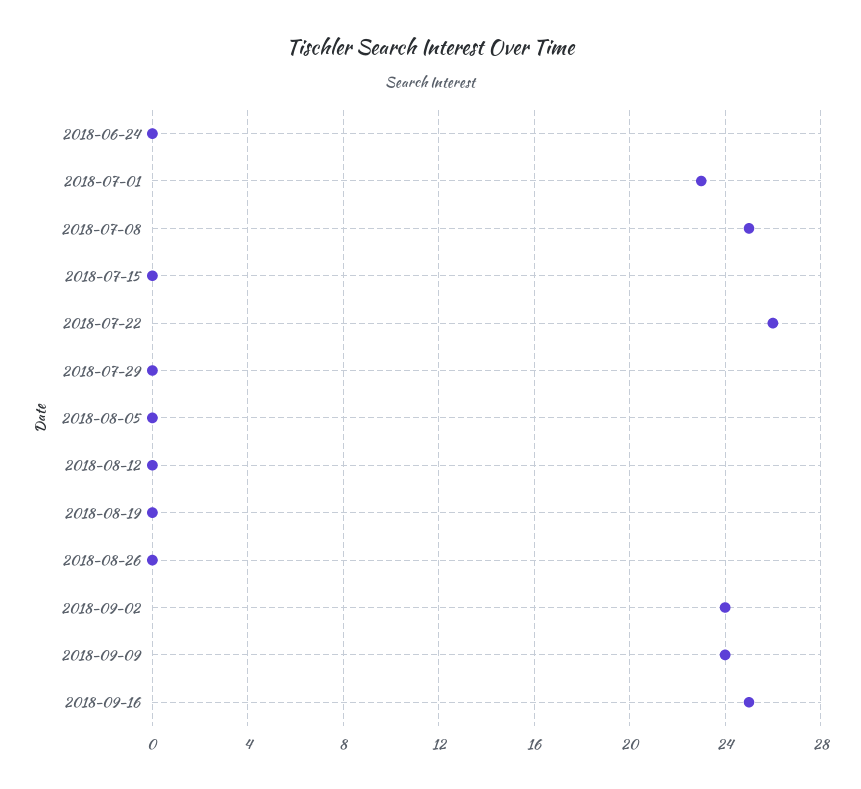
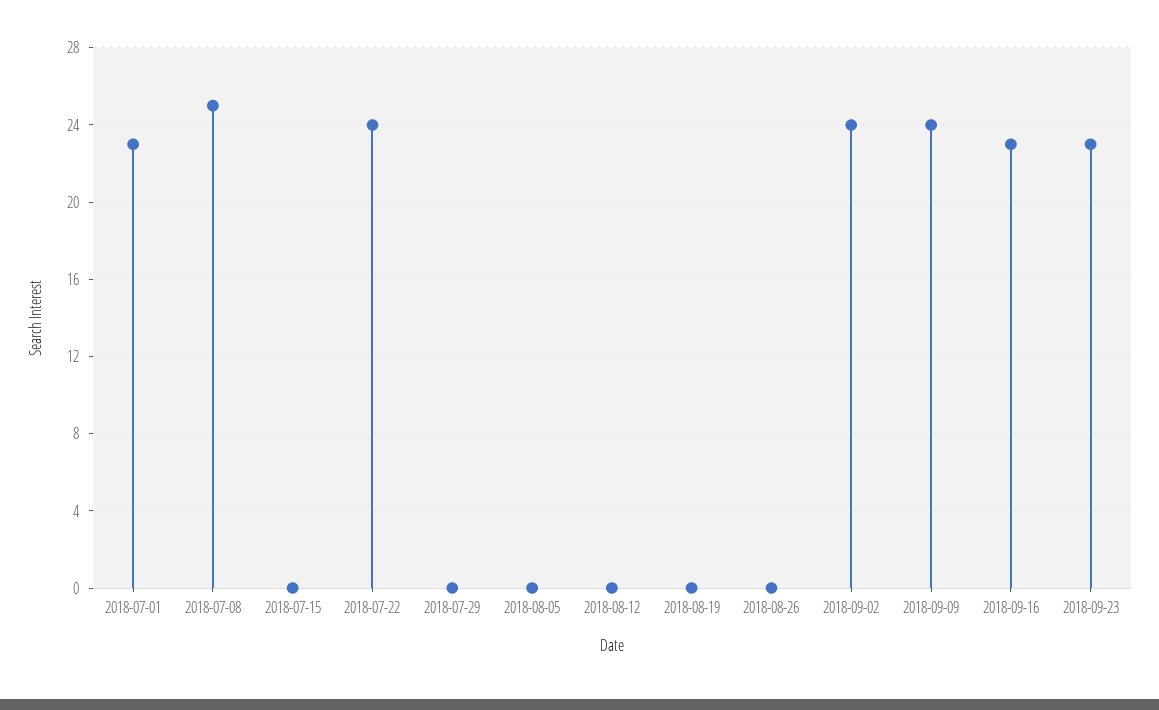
2018-06-24: 0 -> none
2018-07-22: 26 -> 24
2018-09-16: 25 -> 23
2018-09-23: none -> 23

